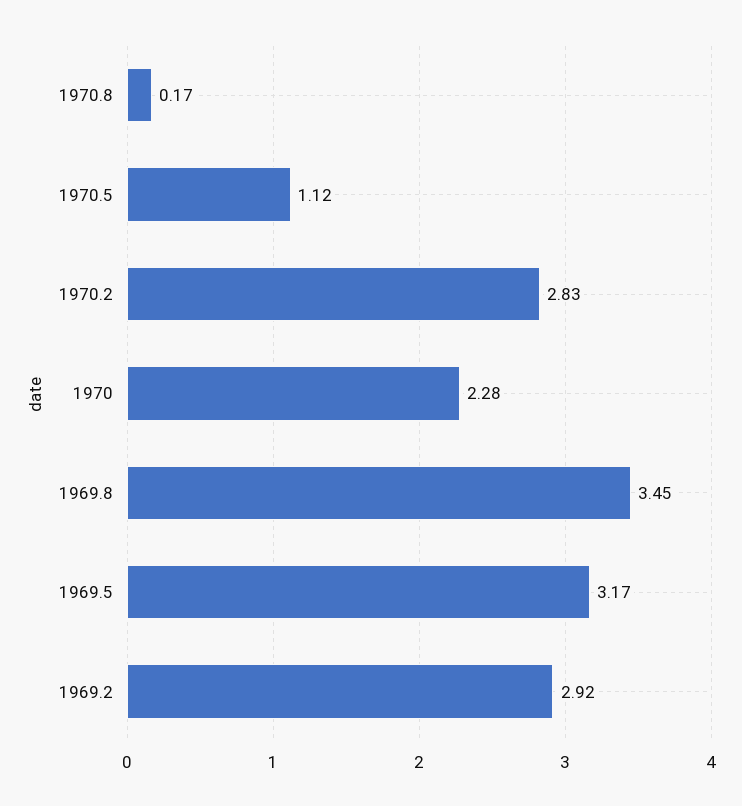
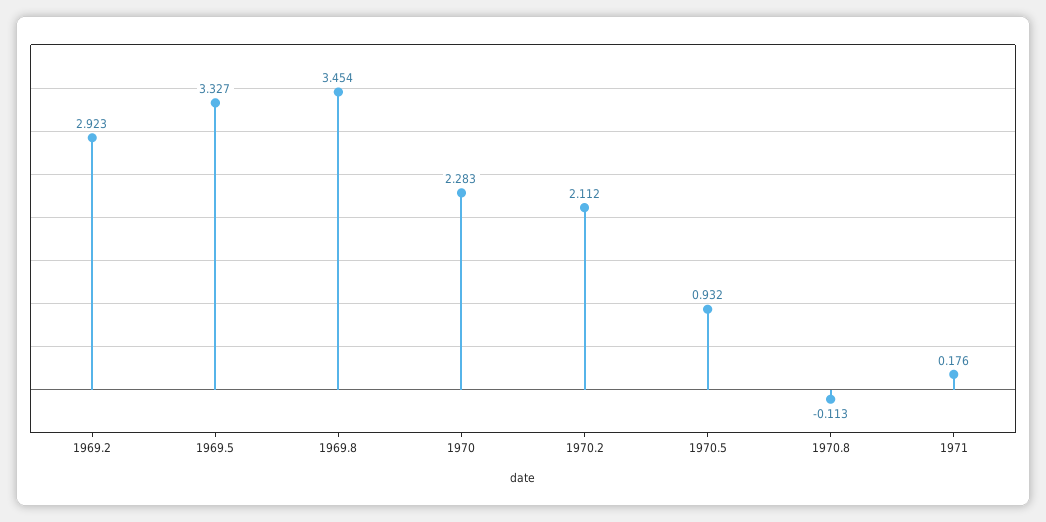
1970.8: 0.17 -> -0.113
1970.5: 1.12 -> 0.932
1970.2: 2.83 -> 2.112
1969.5: 3.17 -> 3.327
1971: none -> 0.176

